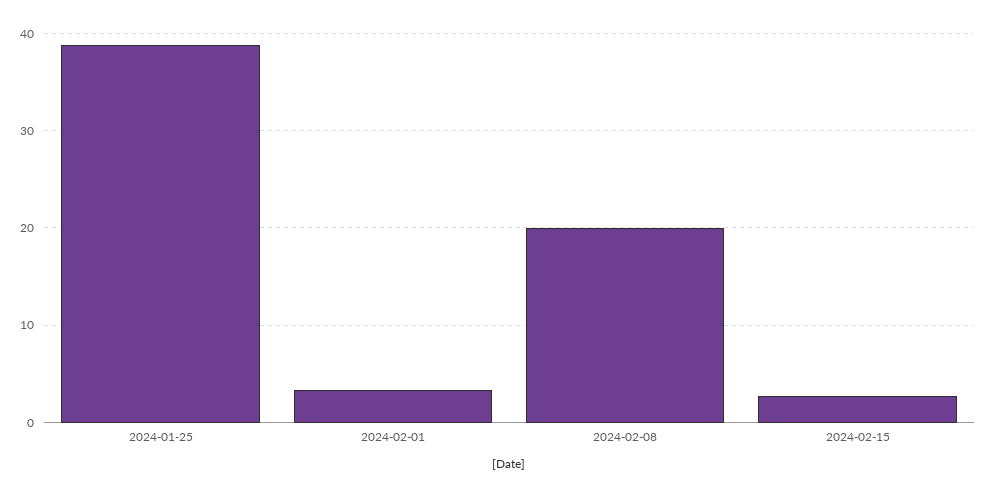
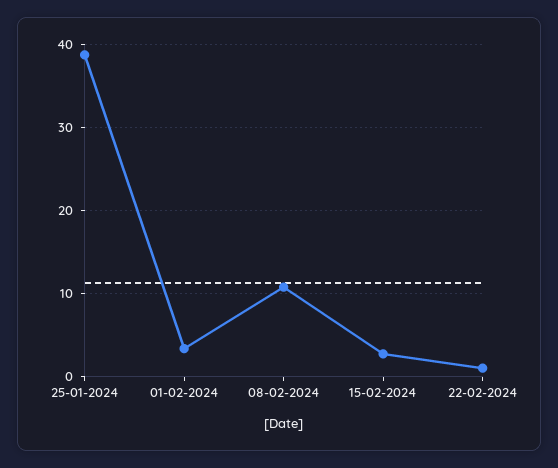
2024-02-08: 20 -> 11
22-02-2024: none -> 1

